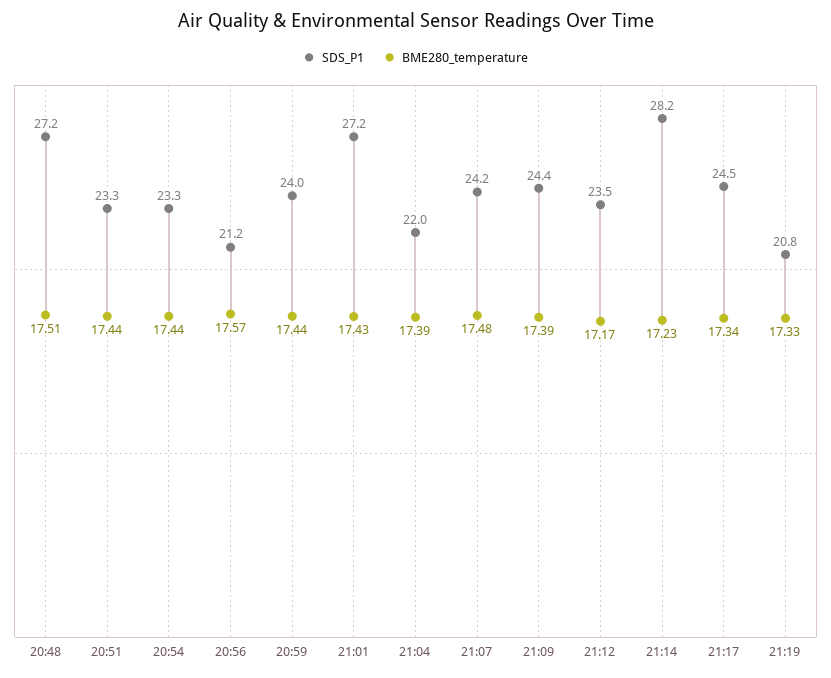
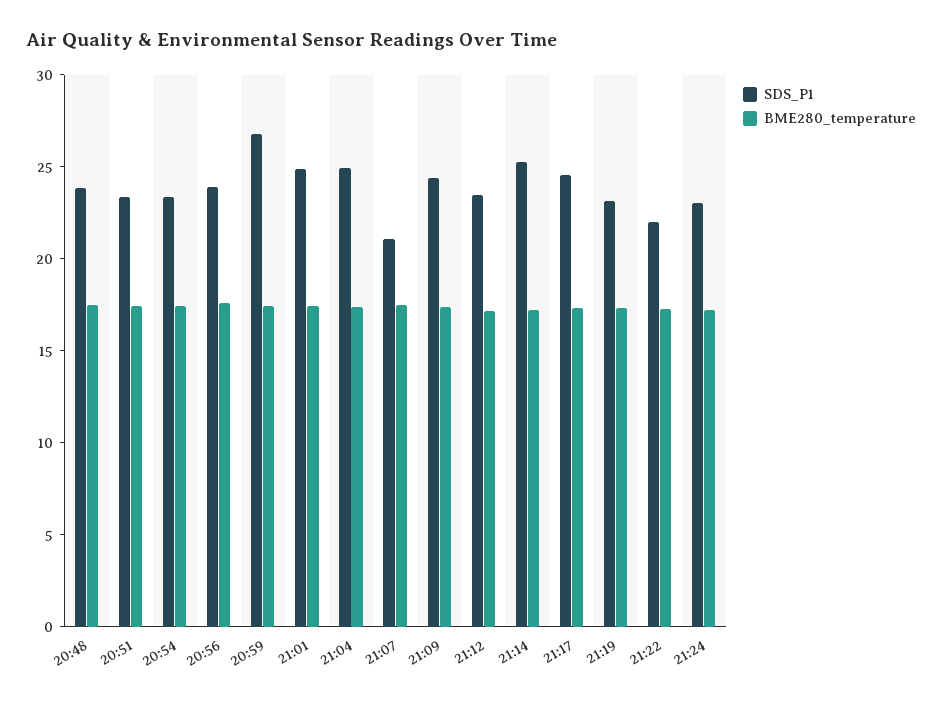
SDS_P1, 20:48: 27.2 -> 24
SDS_P1, 20:56: 21.2 -> 24
SDS_P1, 20:59: 24 -> 27
SDS_P1, 21:01: 27.2 -> 25
SDS_P1, 21:04: 22 -> 25
SDS_P1, 21:07: 24.2 -> 21
SDS_P1, 21:14: 28.2 -> 25
SDS_P1, 21:19: 20.8 -> 23
SDS_P1, 21:22: none -> 22
BME280_temperature, 21:22: none -> 17
SDS_P1, 21:24: none -> 23
BME280_temperature, 21:24: none -> 17

